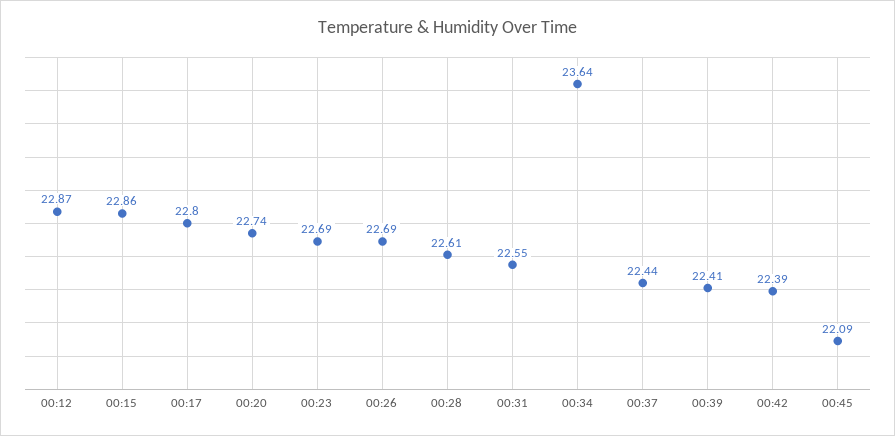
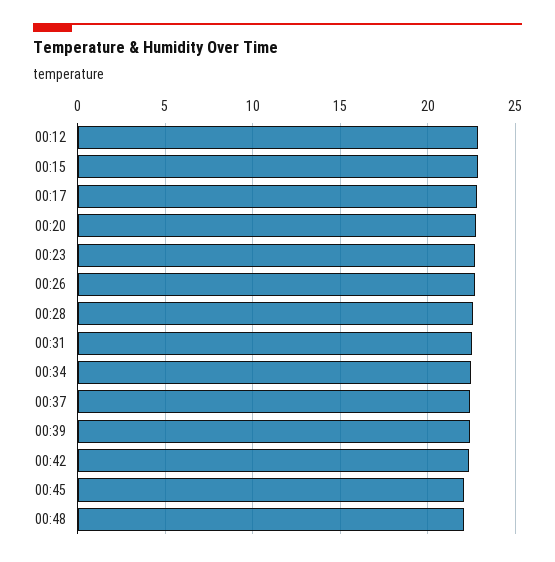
00:34: 23.64 -> 22.5
00:48: none -> 22

